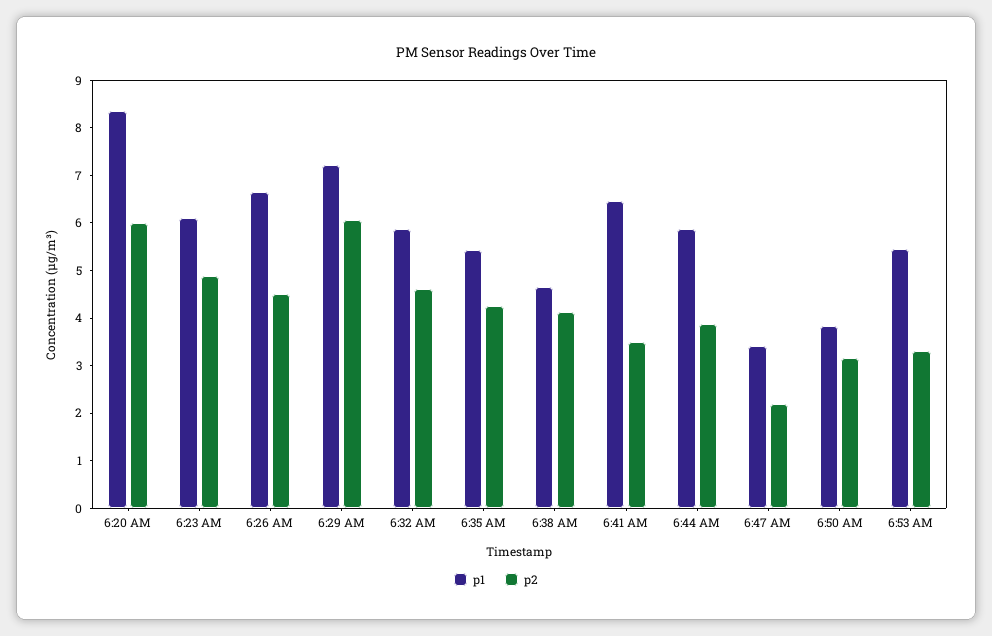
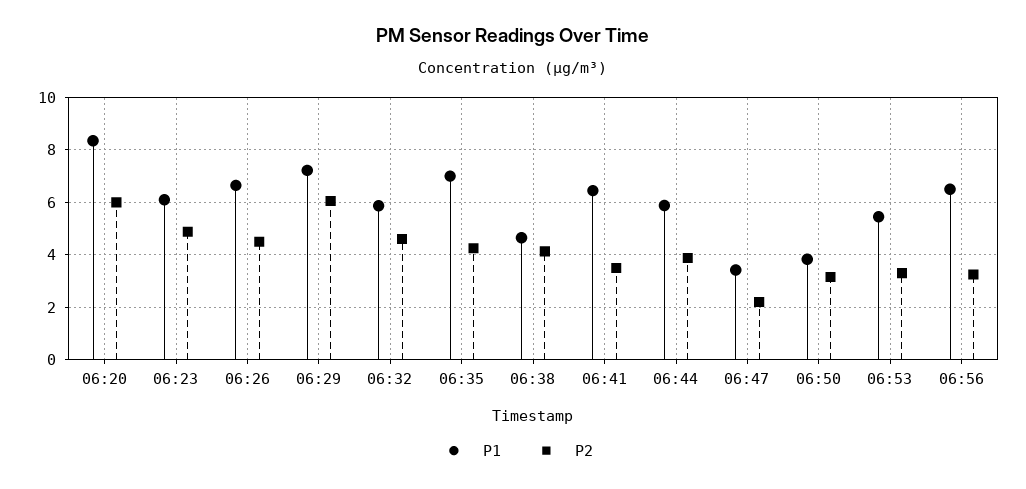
p1, 6:35 AM: 5.4 -> 7
p1, 06:56: none -> 6.5
p2, 06:56: none -> 3.25

